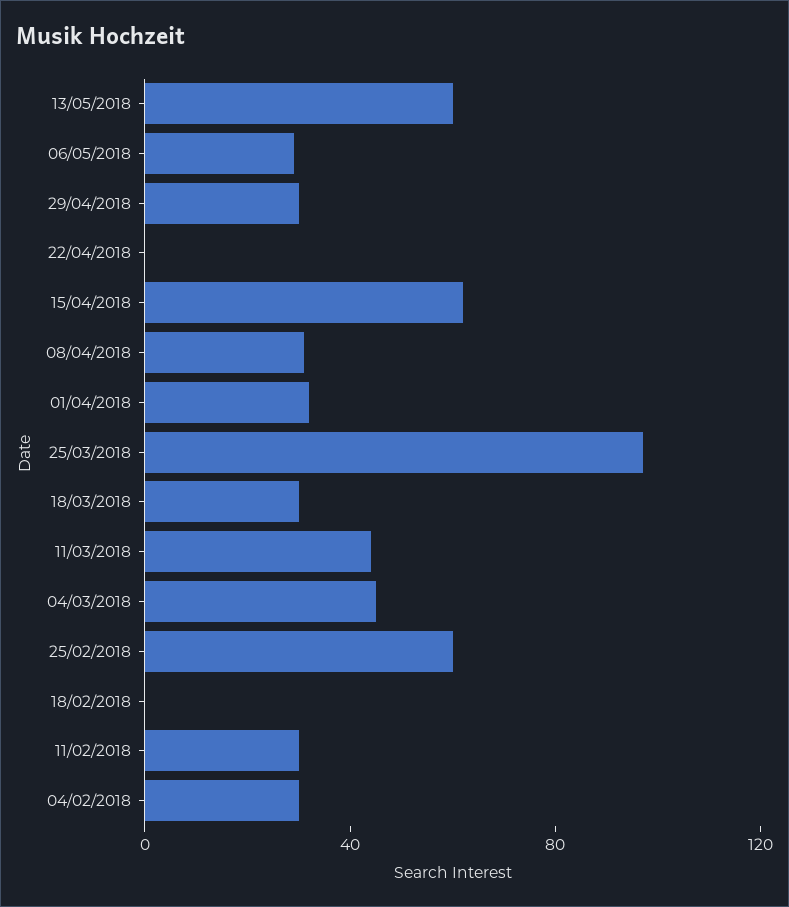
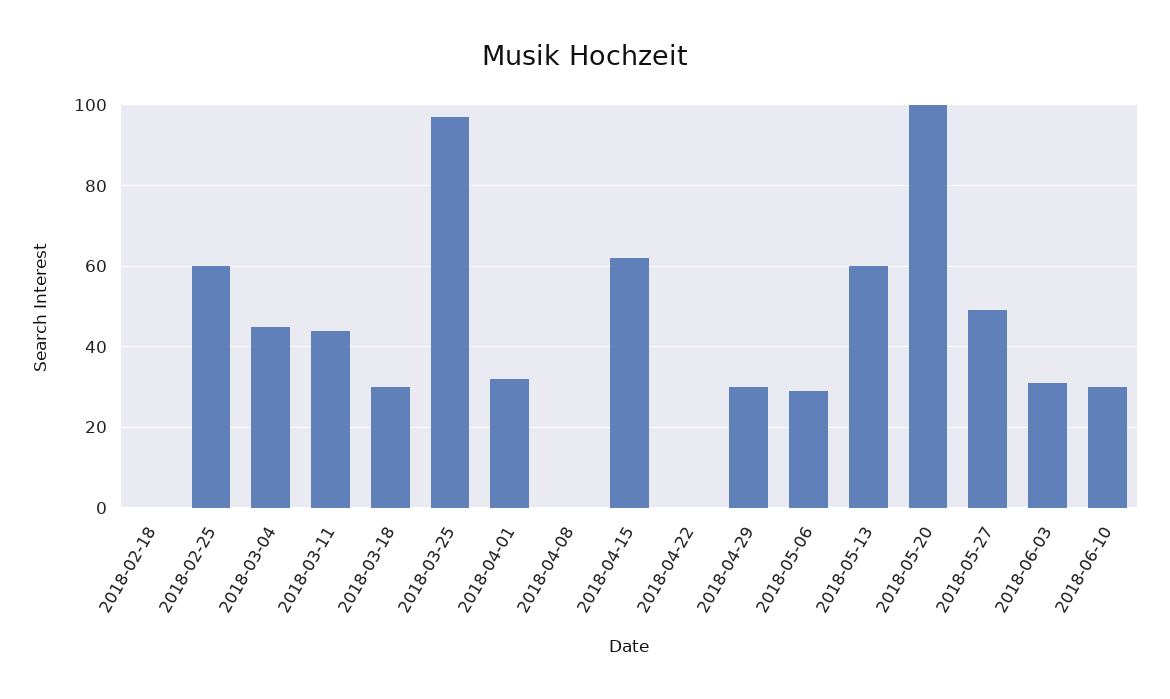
08/04/2018: 30 -> 0
11/02/2018: 30 -> none
04/02/2018: 30 -> none
2018-05-20: none -> 100
2018-05-27: none -> 50
2018-06-03: none -> 30
2018-06-10: none -> 30

